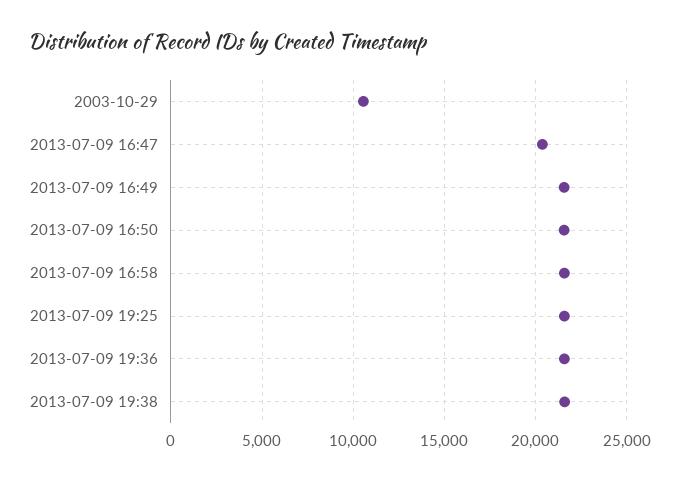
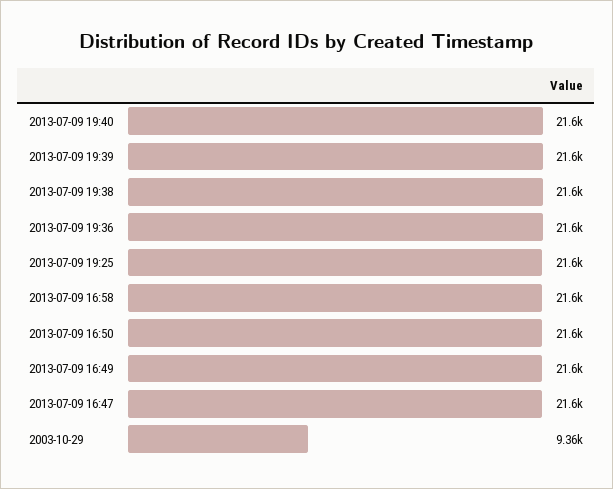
2003-10-29: 10500 -> 9360
2013-07-09 16:47: 20500 -> 21600
2013-07-09 19:40: none -> 21600
2013-07-09 19:39: none -> 21600

